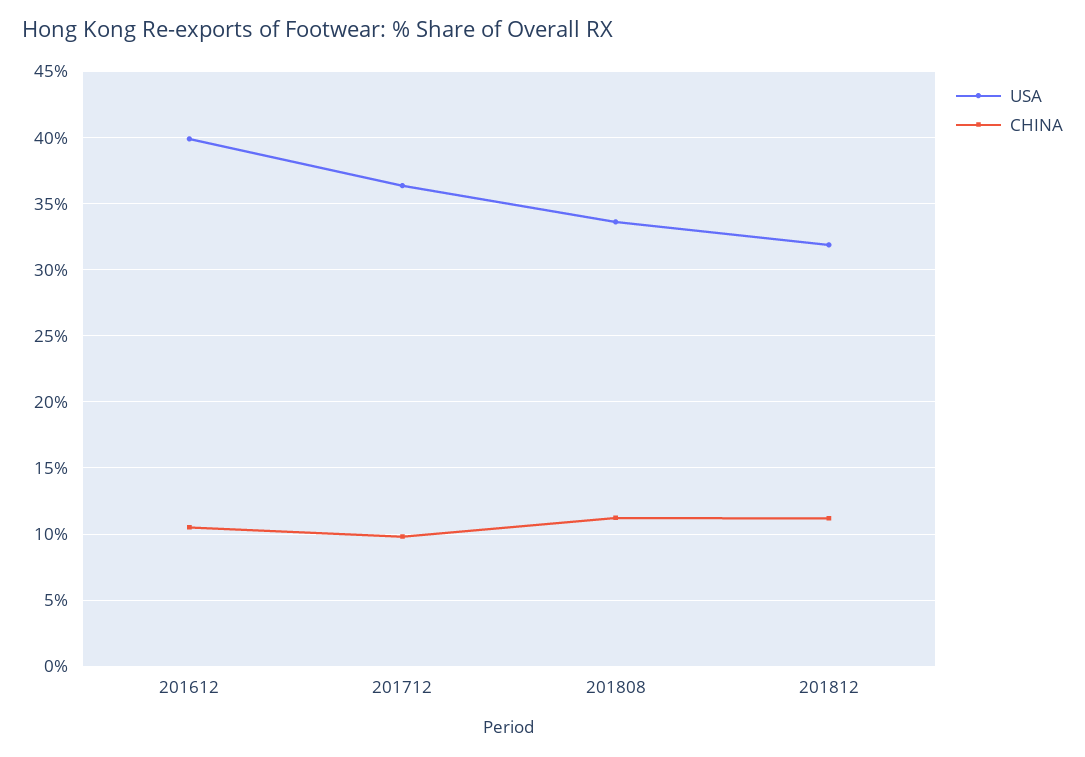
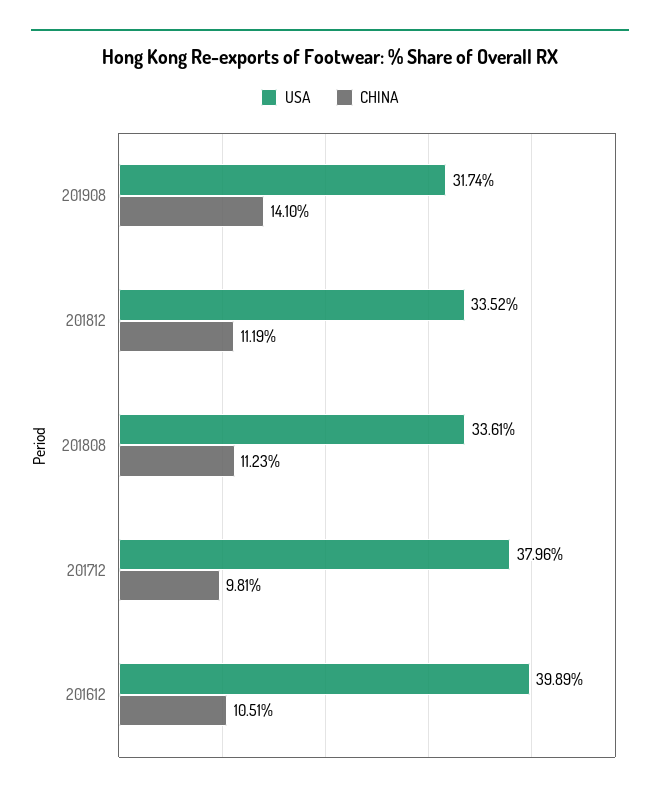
USA, 201712: 36.5 -> 37.96
USA, 201812: 32 -> 33.52
USA, 201908: none -> 31.74
CHINA, 201908: none -> 14.1

